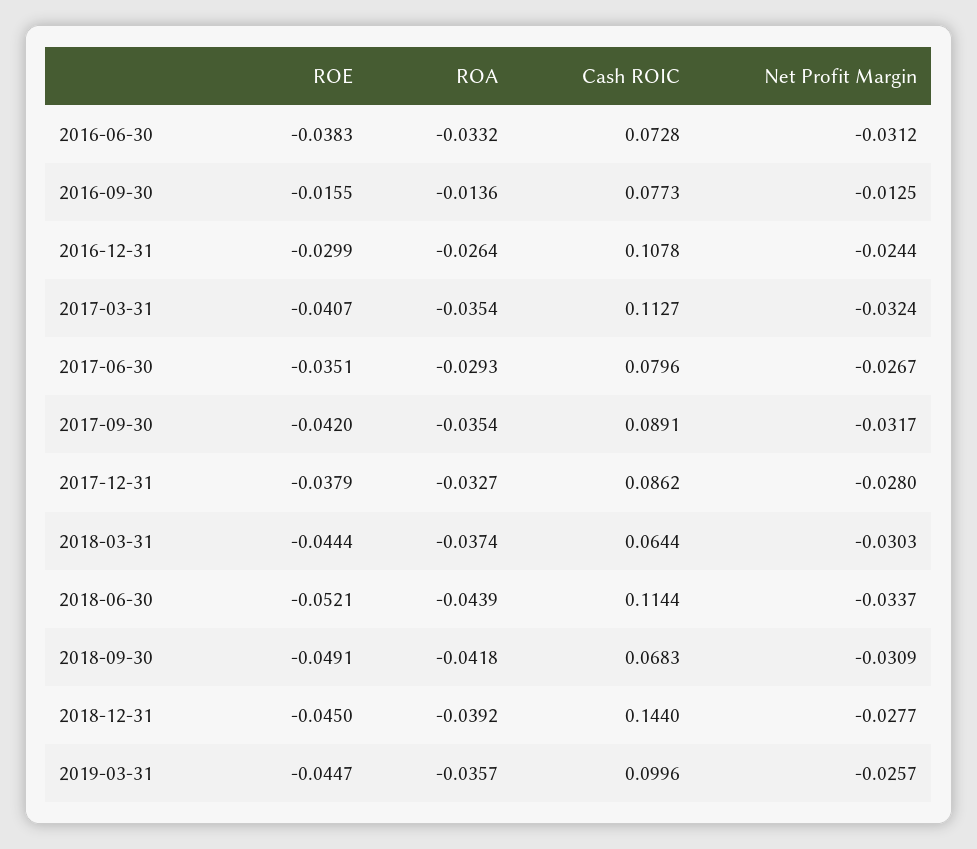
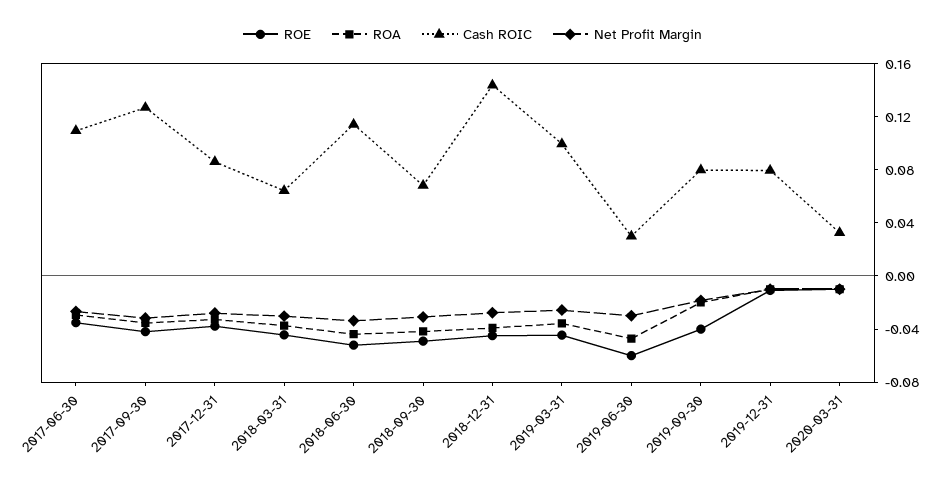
ROE, 2016-06-30: -0.0383 -> none
ROA, 2016-06-30: -0.0332 -> none
Cash ROIC, 2016-06-30: 0.0728 -> none
Net Profit Margin, 2016-06-30: -0.0312 -> none
ROE, 2016-09-30: -0.0155 -> none
ROA, 2016-09-30: -0.0136 -> none
Cash ROIC, 2016-09-30: 0.0773 -> none
Net Profit Margin, 2016-09-30: -0.0125 -> none
ROE, 2016-12-31: -0.0299 -> none
ROA, 2016-12-31: -0.0264 -> none
Cash ROIC, 2016-12-31: 0.1078 -> none
Net Profit Margin, 2016-12-31: -0.0244 -> none
ROE, 2017-03-31: -0.0407 -> none
ROA, 2017-03-31: -0.0354 -> none
Cash ROIC, 2017-03-31: 0.1127 -> none
Net Profit Margin, 2017-03-31: -0.0324 -> none
Cash ROIC, 2017-06-30: 0.0796 -> 0.11
Cash ROIC, 2017-09-30: 0.0891 -> 0.13
ROE, 2019-06-30: none -> -0.06
ROA, 2019-06-30: none -> -0.05
Cash ROIC, 2019-06-30: none -> 0.03
Net Profit Margin, 2019-06-30: none -> -0.03
ROE, 2019-09-30: none -> -0.04
ROA, 2019-09-30: none -> -0.02
Cash ROIC, 2019-09-30: none -> 0.08
Net Profit Margin, 2019-09-30: none -> -0.02
ROE, 2019-12-31: none -> -0.01
ROA, 2019-12-31: none -> -0.01
Cash ROIC, 2019-12-31: none -> 0.08
Net Profit Margin, 2019-12-31: none -> -0.01
ROE, 2020-03-31: none -> -0.01
ROA, 2020-03-31: none -> -0.01
Cash ROIC, 2020-03-31: none -> 0.03
Net Profit Margin, 2020-03-31: none -> -0.01

